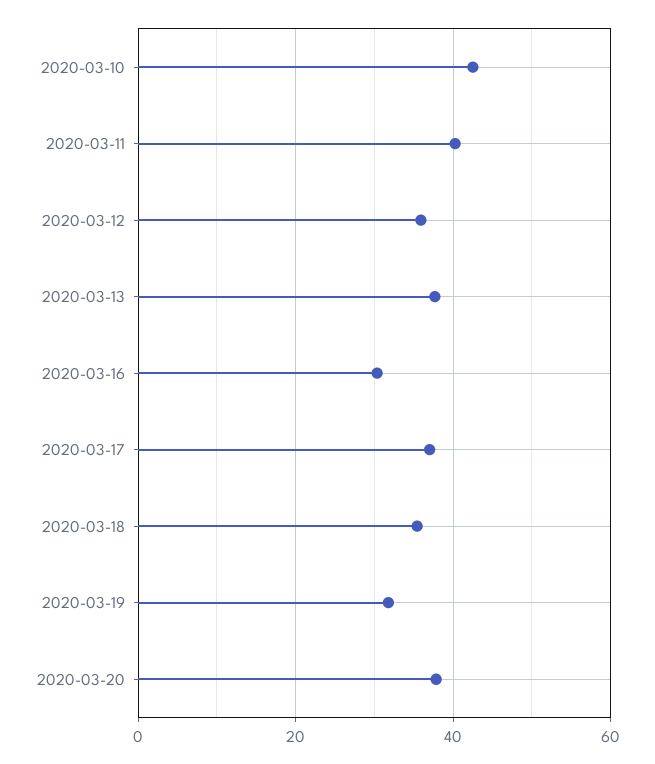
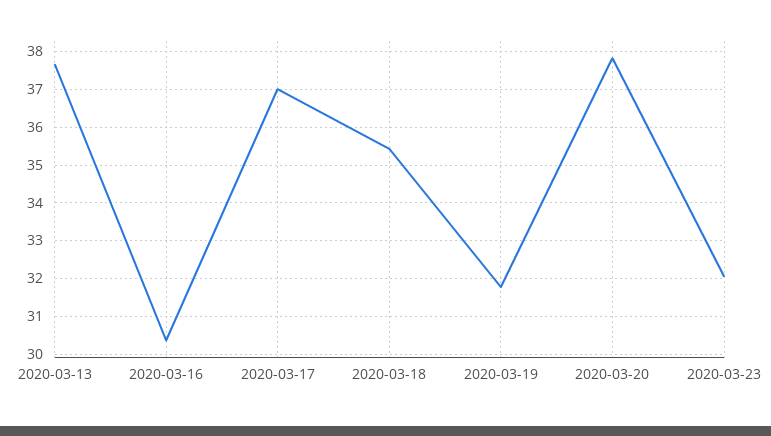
2020-03-10: 42 -> none
2020-03-11: 40 -> none
2020-03-12: 36 -> none
2020-03-23: none -> 32

